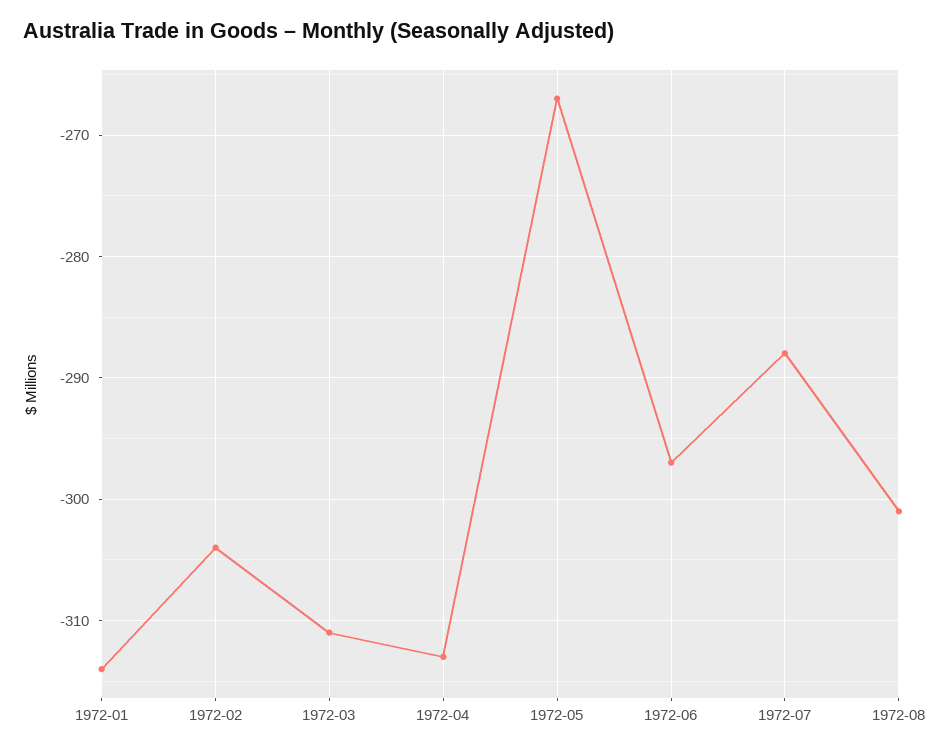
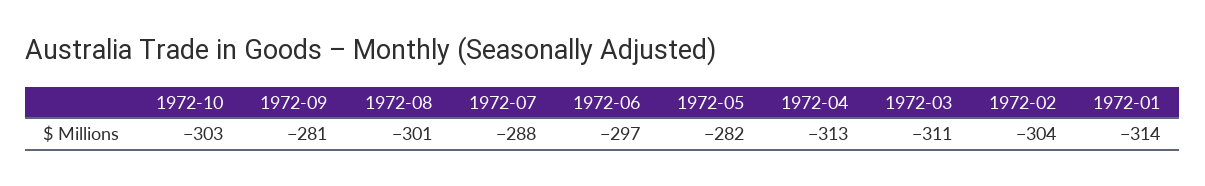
1972-05: -267 -> -282
1972-10: none -> -303
1972-09: none -> -281

